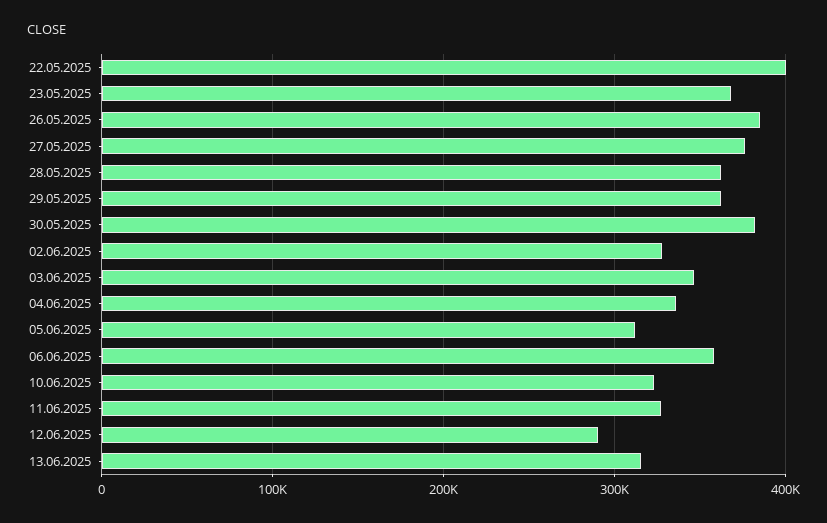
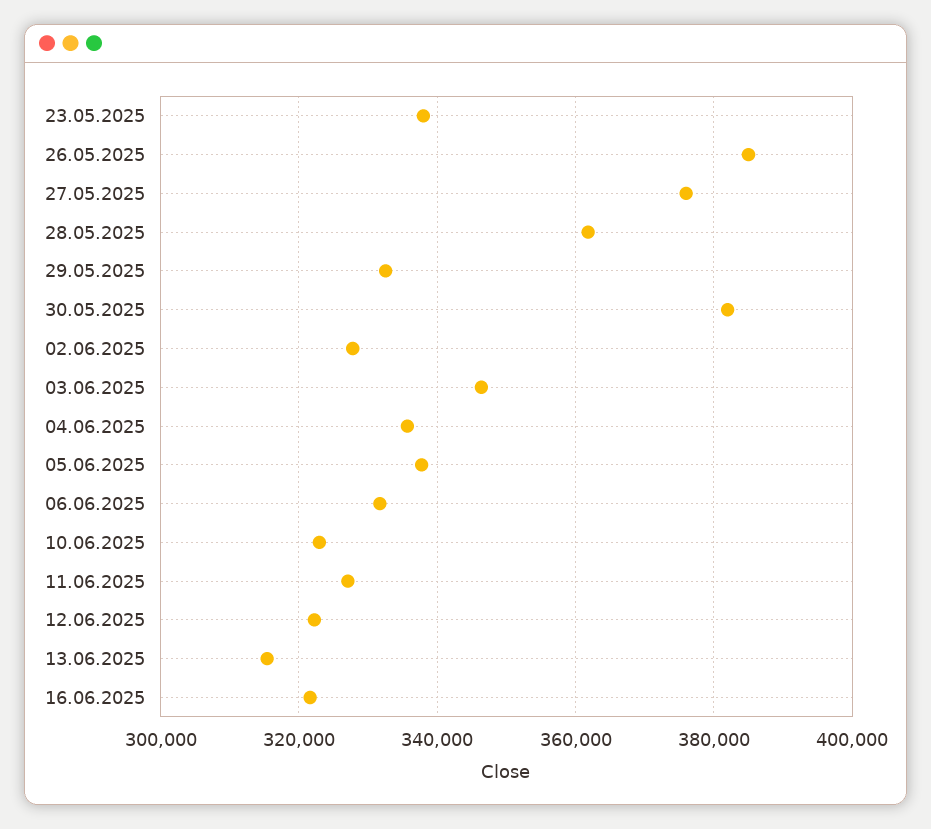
22.05.2025: 400000 -> none
23.05.2025: 370000 -> 338000
29.05.2025: 360000 -> 332000
05.06.2025: 310000 -> 338000
06.06.2025: 360000 -> 332000
12.06.2025: 290000 -> 322000
16.06.2025: none -> 322000

